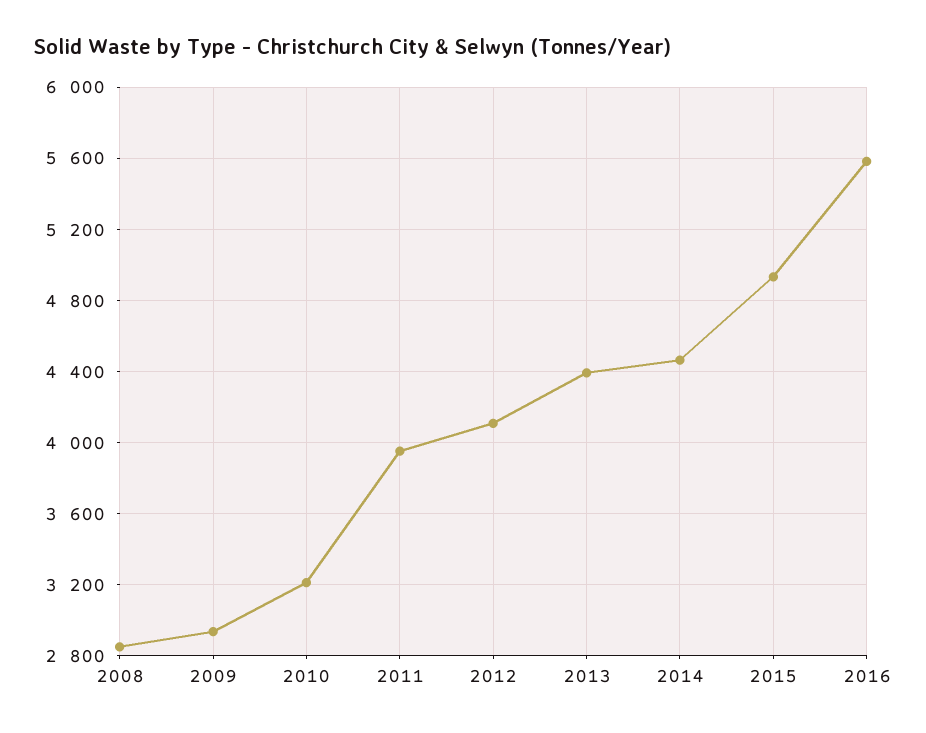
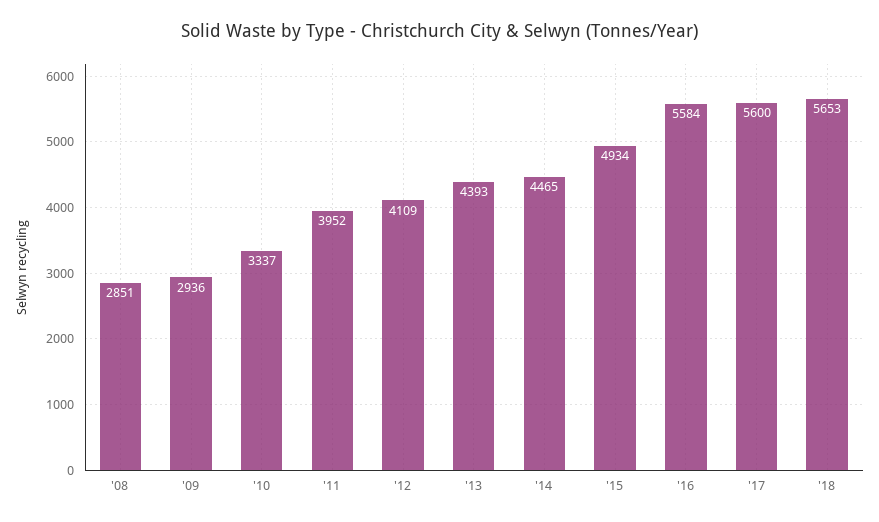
2010: 3200 -> 3337
'17: none -> 5600
'18: none -> 5653

